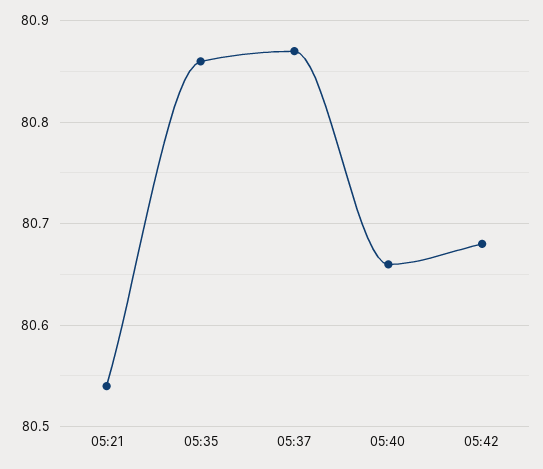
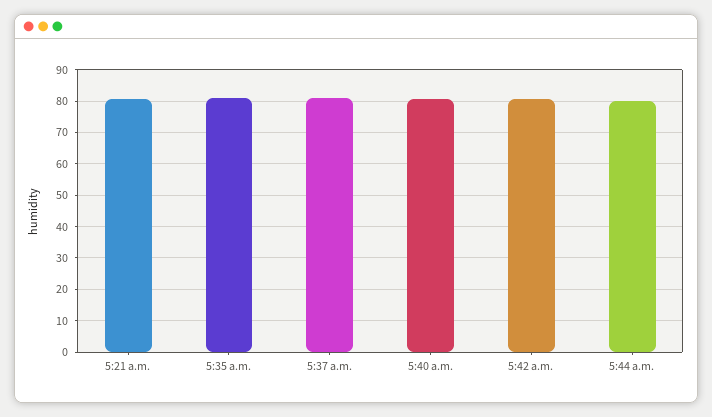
5:44 a.m.: none -> 80

